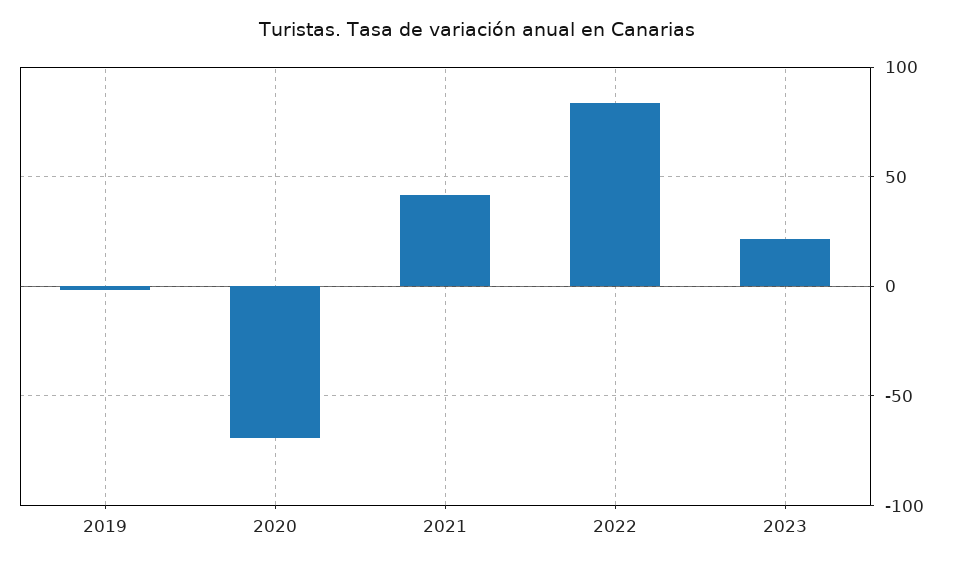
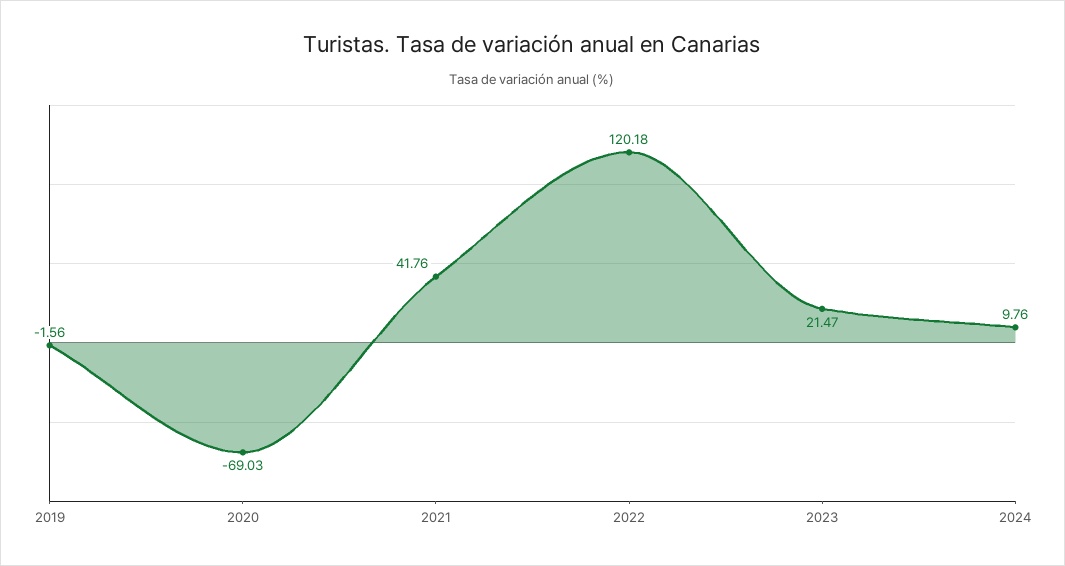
2022: 85 -> 120.18
2024: none -> 9.76

